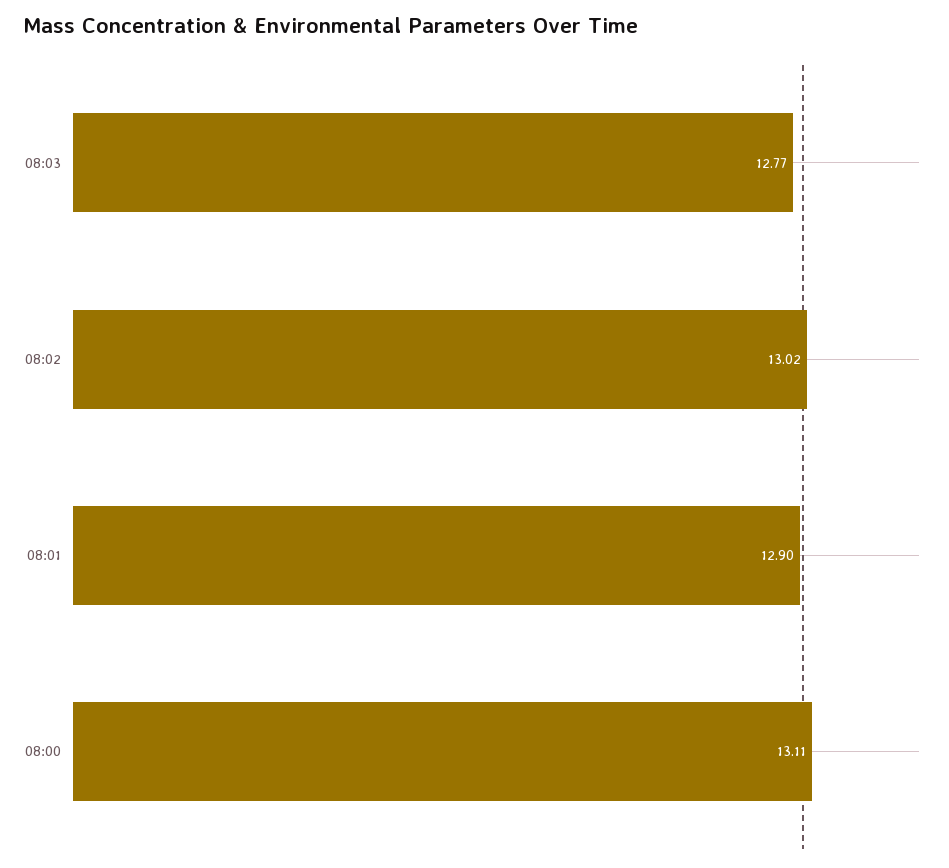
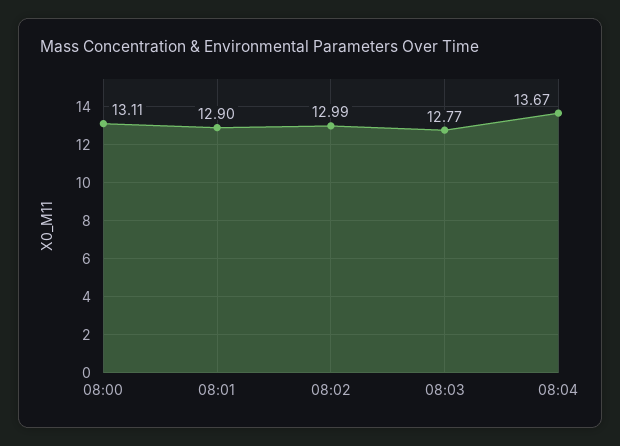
08:02: 13.02 -> 12.99
08:04: none -> 13.67

